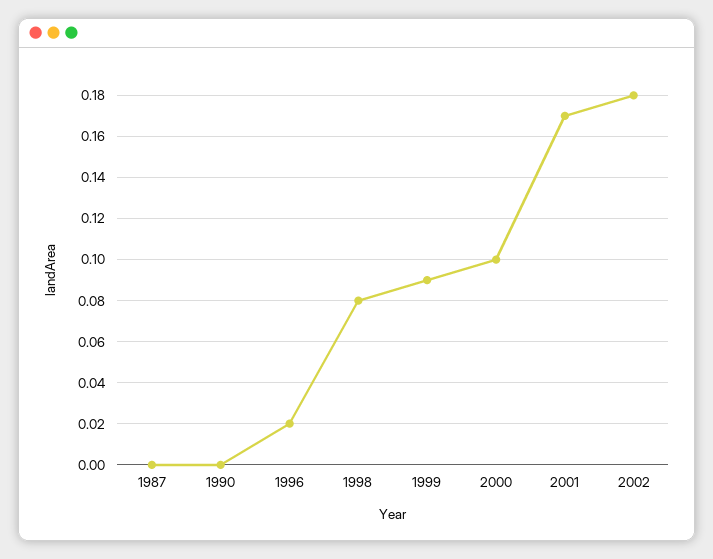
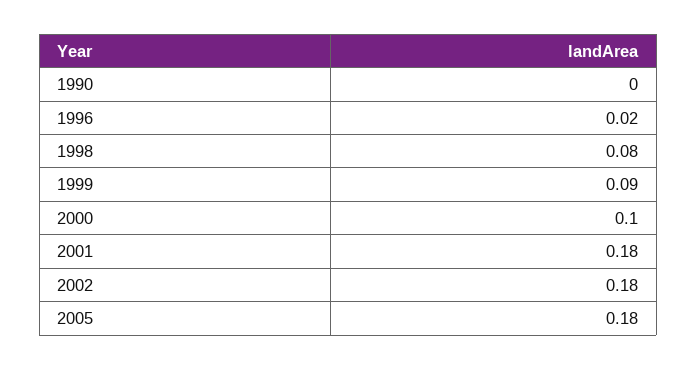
1987: 0 -> none
2001: 0.17 -> 0.18
2005: none -> 0.18

